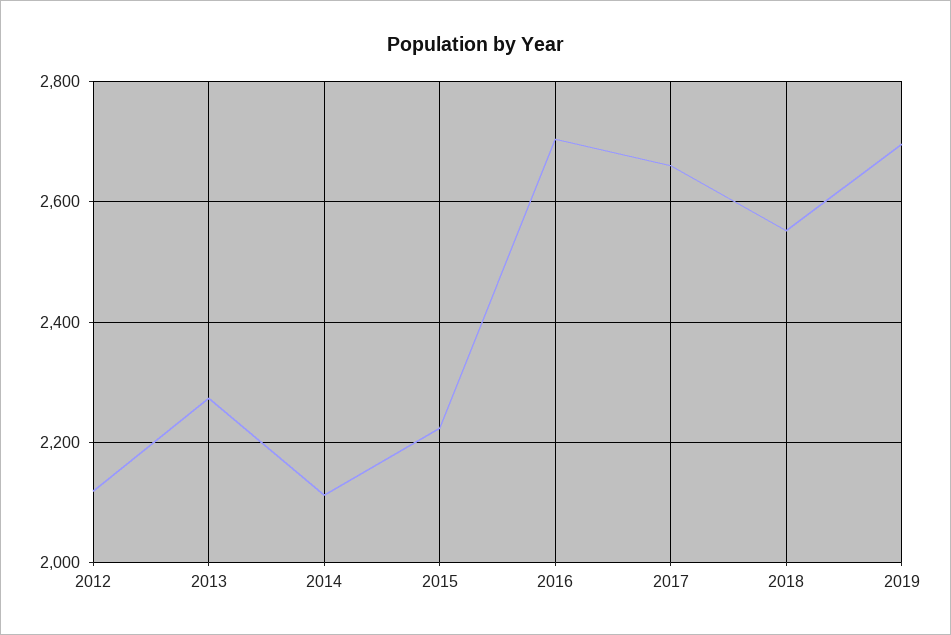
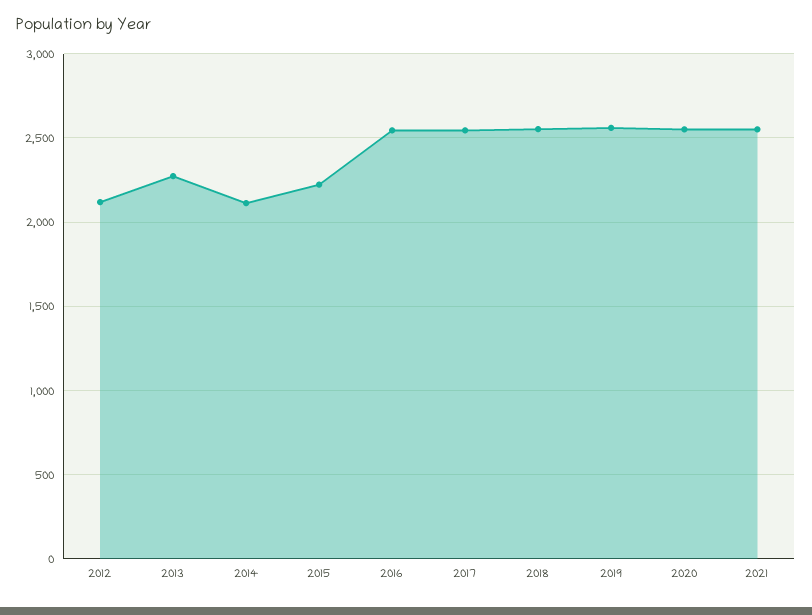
2016: 2700 -> 2550
2017: 2660 -> 2550
2019: 2700 -> 2550
2020: none -> 2550
2021: none -> 2550

